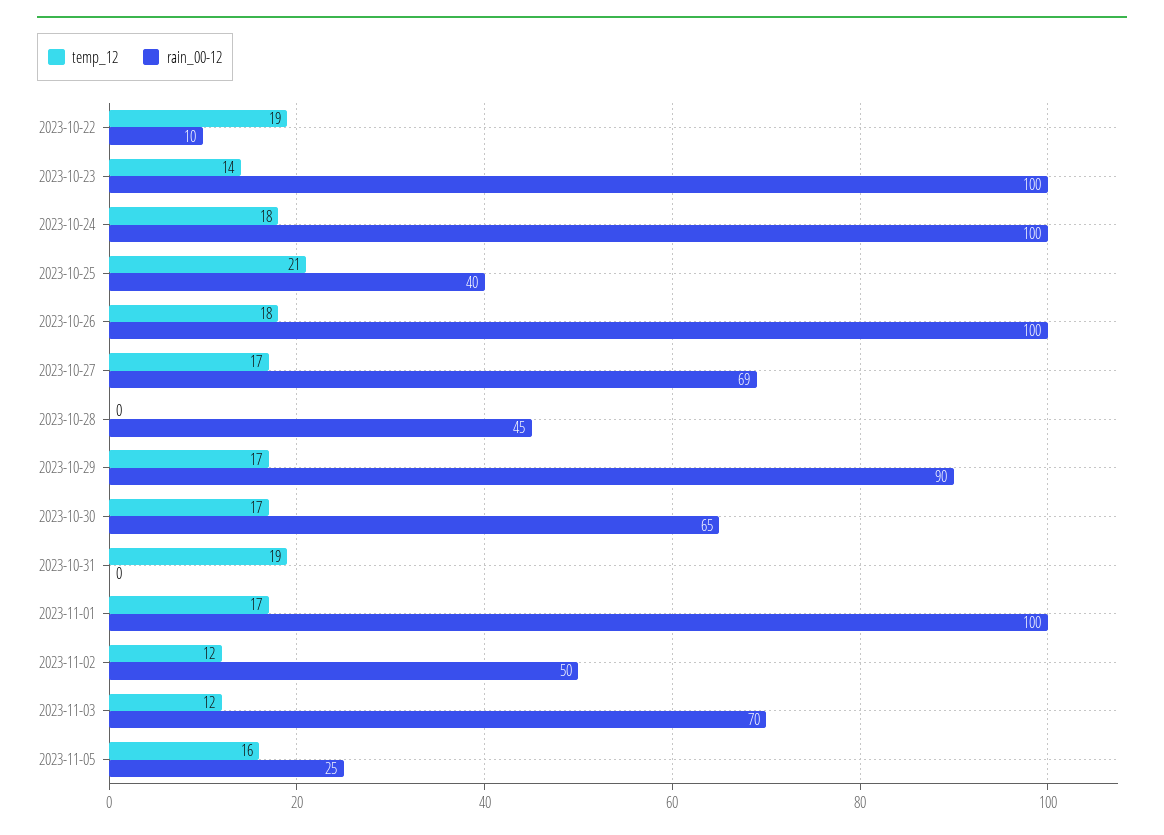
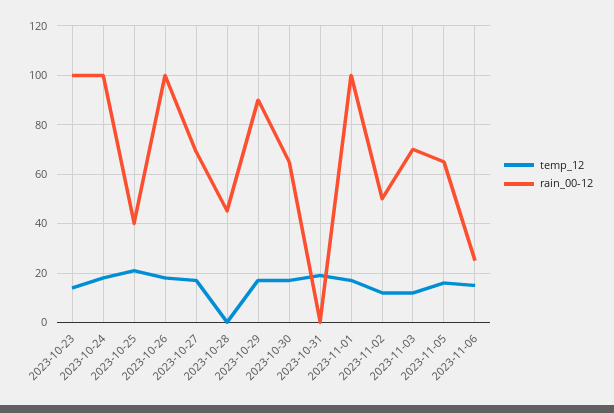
temp_12, 2023-10-22: 19 -> none
rain_00-12, 2023-10-22: 10 -> none
rain_00-12, 2023-11-05: 25 -> 65
temp_12, 2023-11-06: none -> 15
rain_00-12, 2023-11-06: none -> 25

